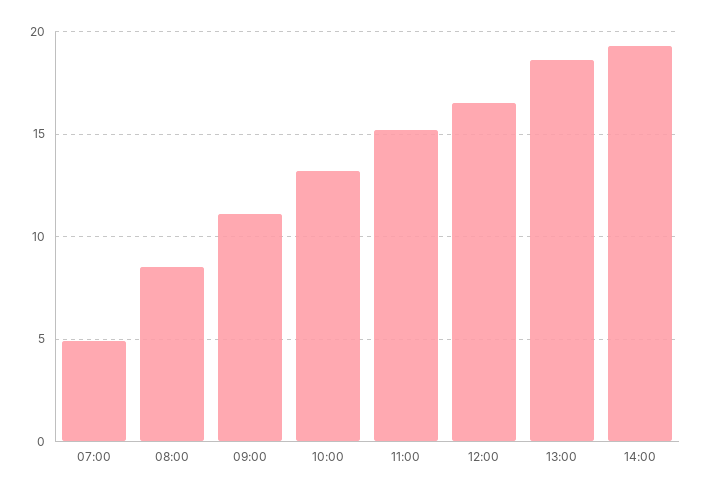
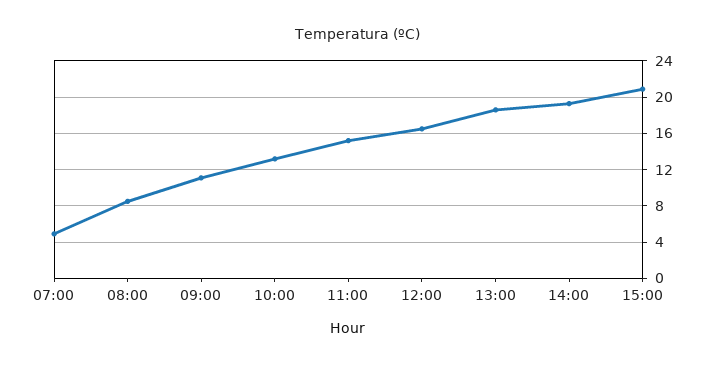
15:00: none -> 21

